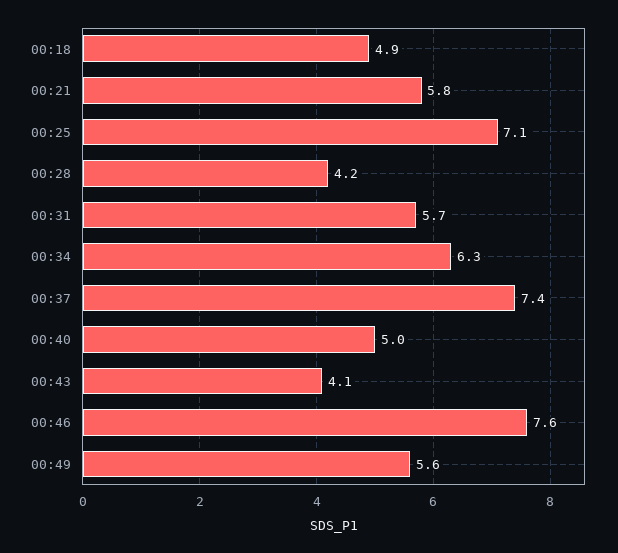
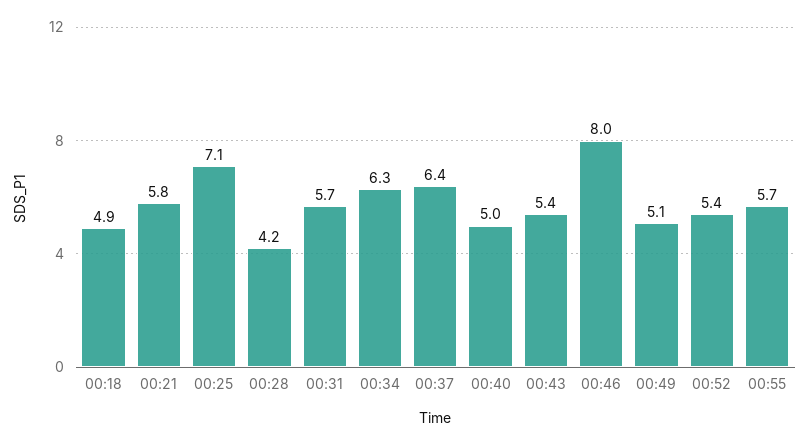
00:37: 7.4 -> 6.4
00:43: 4.1 -> 5.4
00:46: 7.6 -> 8
00:49: 5.6 -> 5.1
00:52: none -> 5.4
00:55: none -> 5.7

